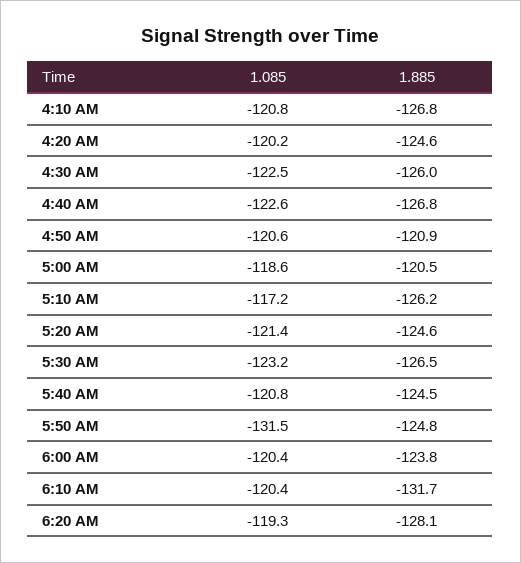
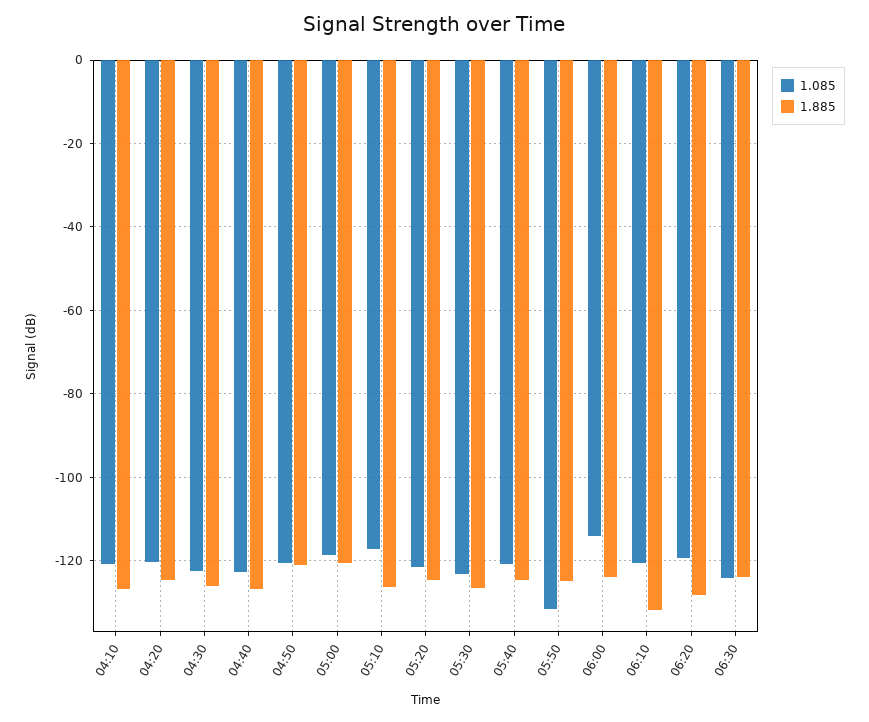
1.085, 6:00 AM: -120.4 -> -114
1.085, 06:30: none -> -124
1.885, 06:30: none -> -124

